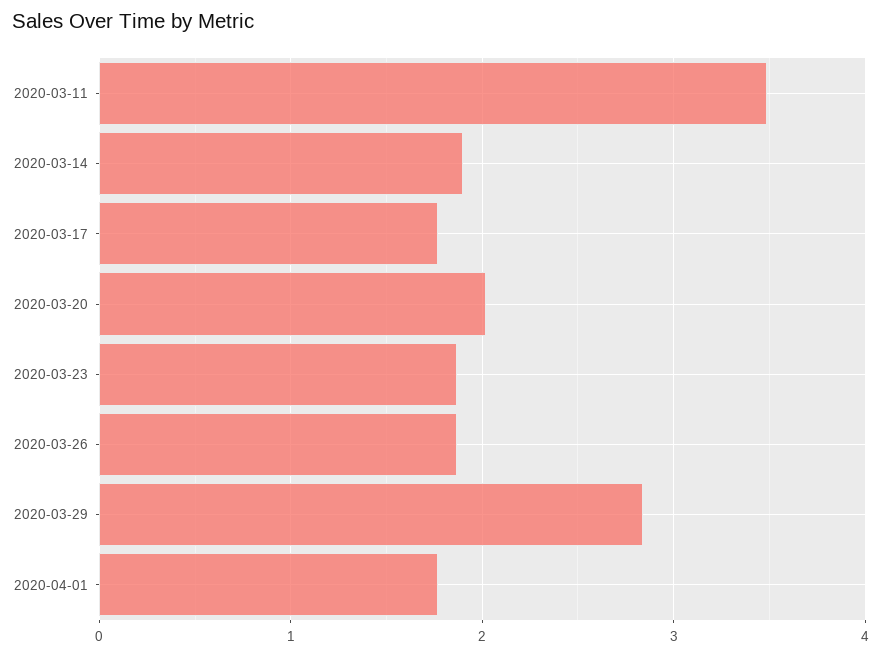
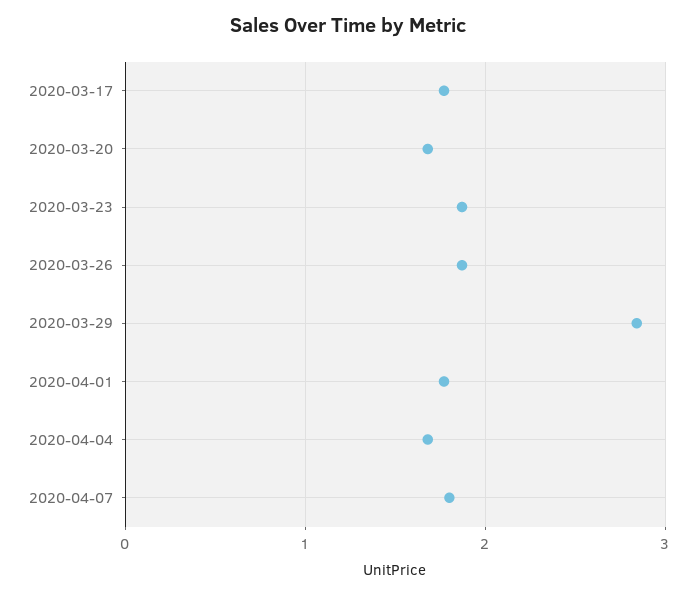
2020-03-11: 3.5 -> none
2020-03-14: 1.9 -> none
2020-03-20: 2 -> 1.7
2020-04-04: none -> 1.7
2020-04-07: none -> 1.8

